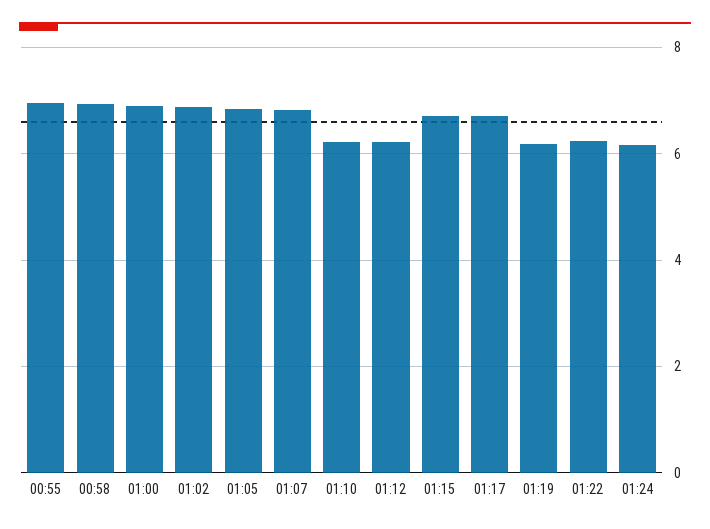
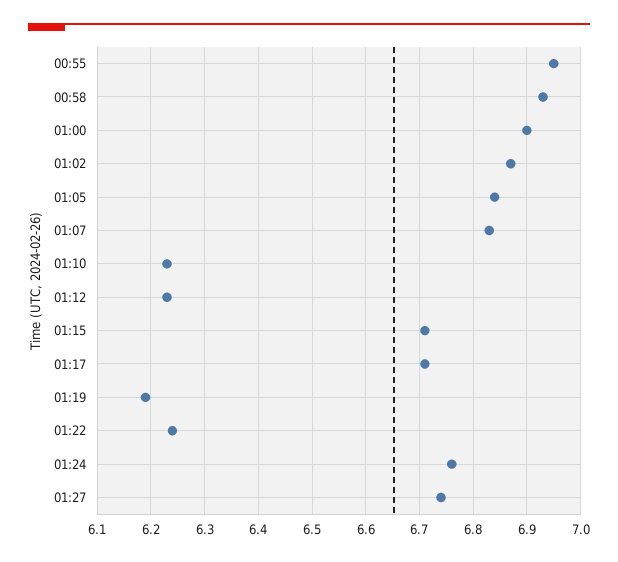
01:24: 6.2 -> 6.75
01:27: none -> 6.75

